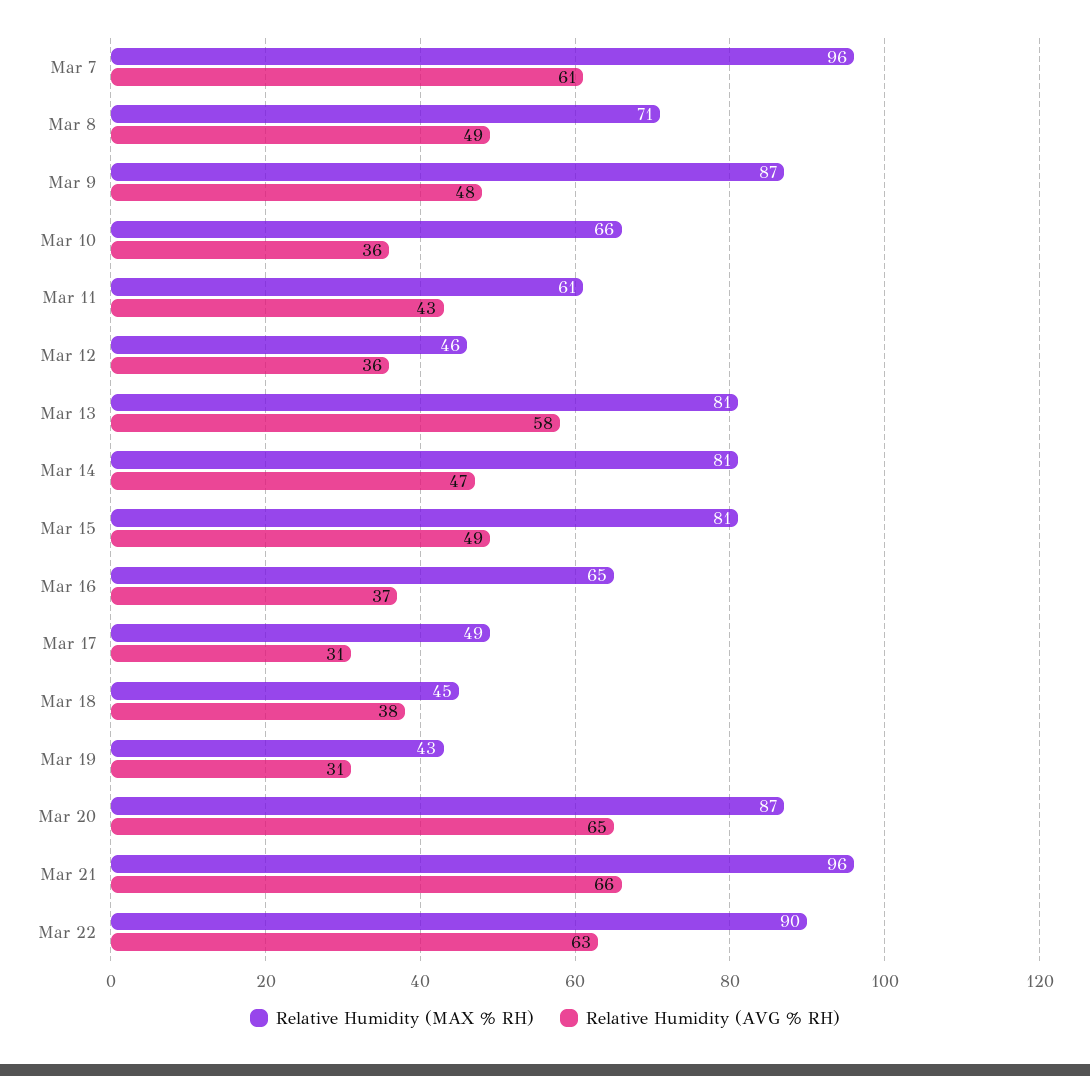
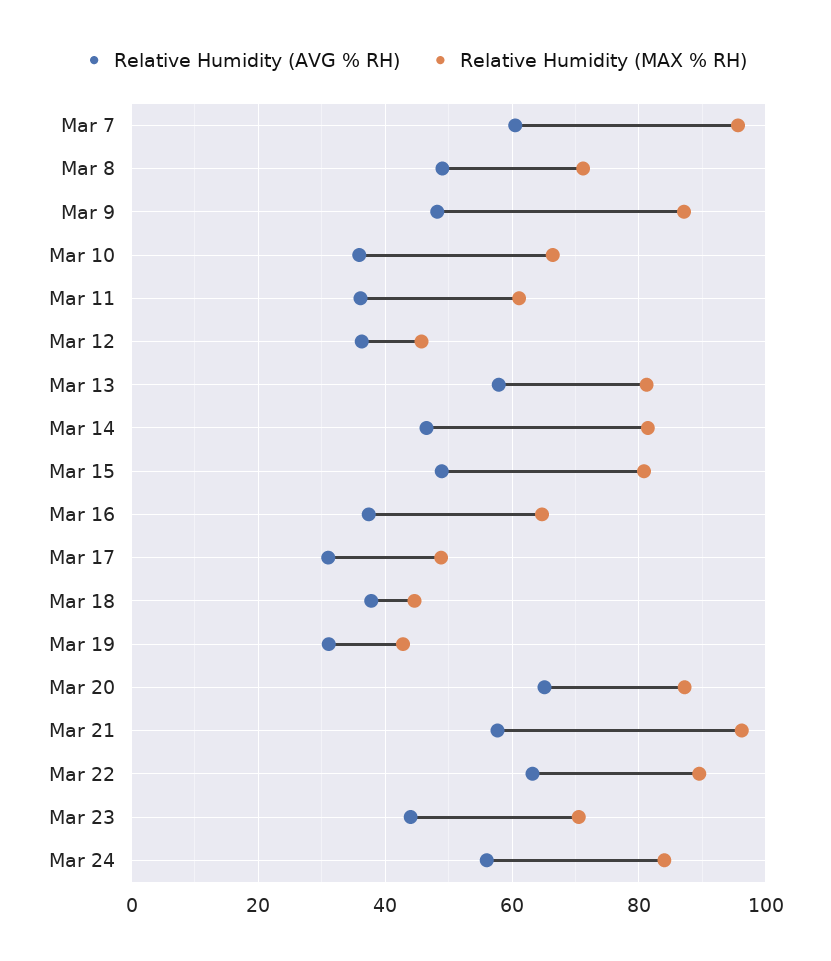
Relative Humidity (AVG % RH), Mar 11: 43 -> 36
Relative Humidity (AVG % RH), Mar 21: 66 -> 58
Relative Humidity (AVG % RH), Mar 23: none -> 44
Relative Humidity (MAX % RH), Mar 23: none -> 70
Relative Humidity (AVG % RH), Mar 24: none -> 56
Relative Humidity (MAX % RH), Mar 24: none -> 84

